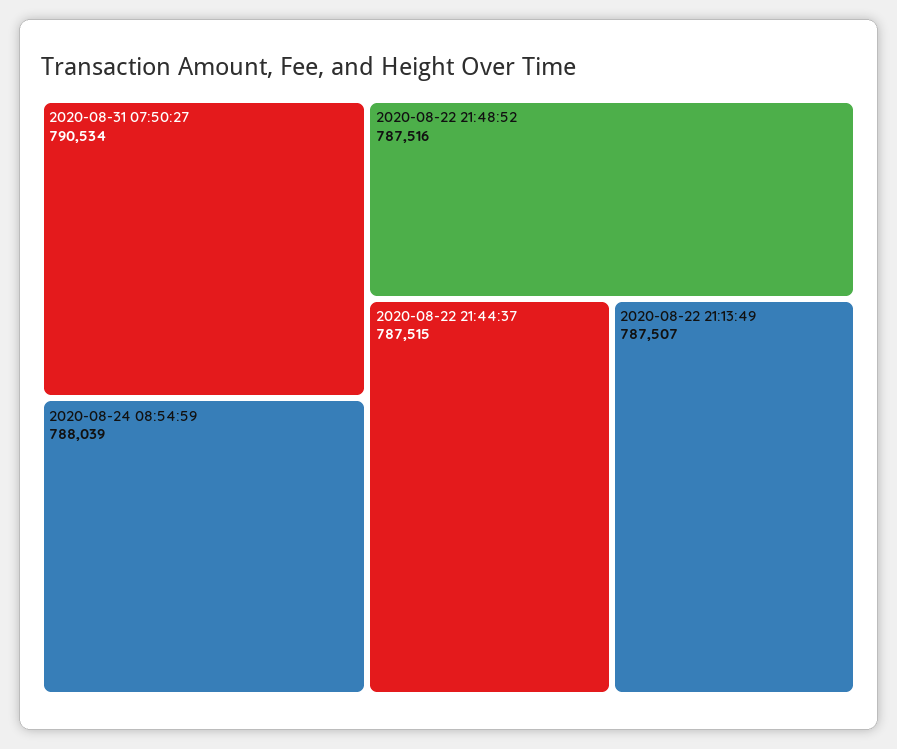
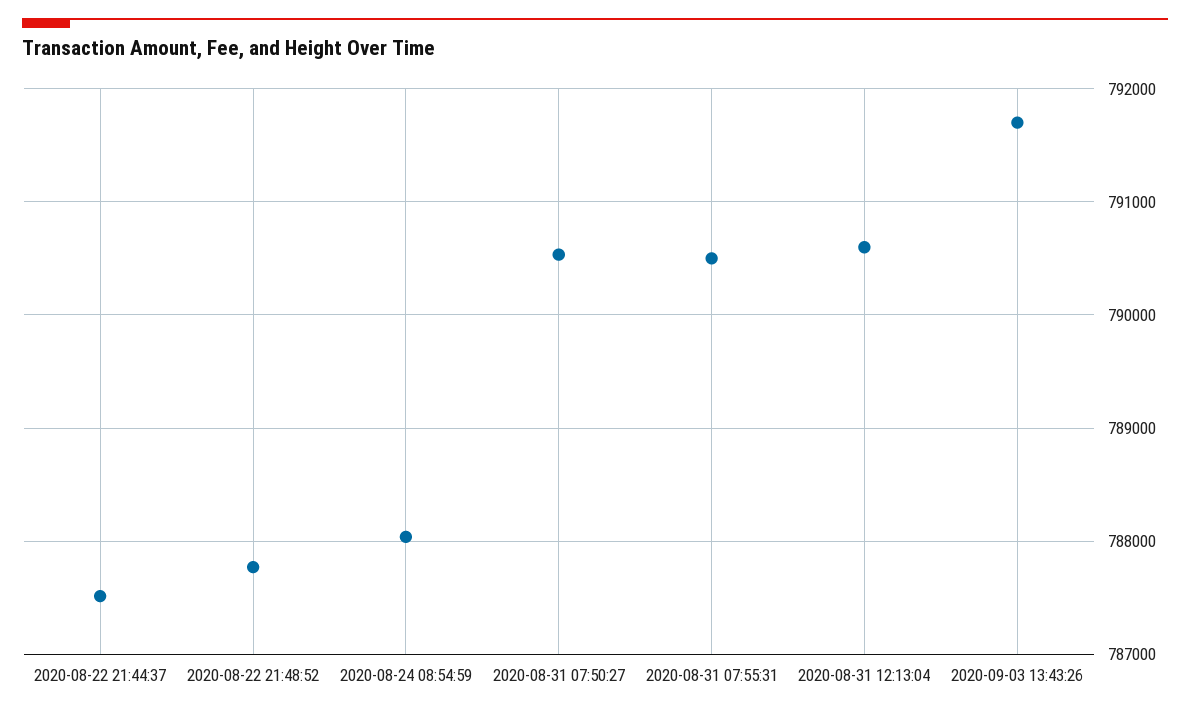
2020-08-22 21:48:52: 787516 -> 787800
2020-08-22 21:13:49: 787507 -> none
2020-08-31 07:55:31: none -> 790500
2020-08-31 12:13:04: none -> 790600
2020-09-03 13:43:26: none -> 791700

